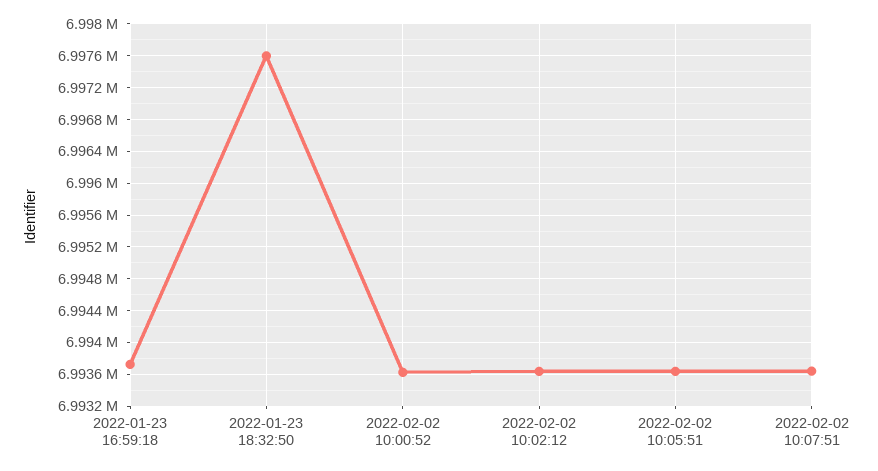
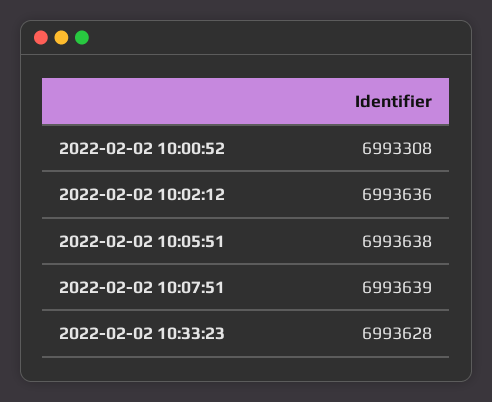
2022-01-23 16:59:18: 6993700 -> none
2022-01-23 18:32:50: 6997600 -> none
2022-02-02 10:00:52: 6993600 -> 6993308
2022-02-02 10:33:23: none -> 6993628

